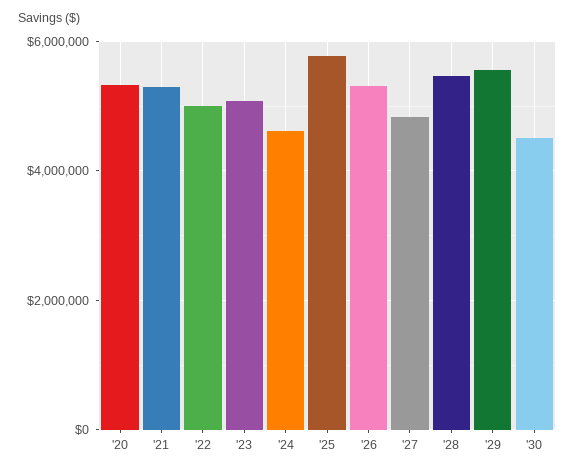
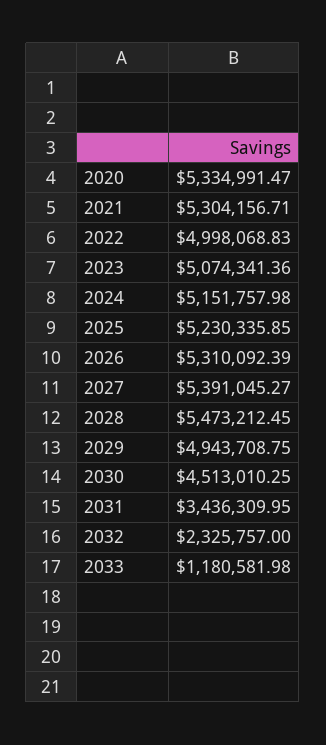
'24: 4600000 -> 5151757.98
'25: 5800000 -> 5230335.85
'27: 4800000 -> 5391045.27
'29: 5600000 -> 4943708.75
2031: none -> 3436309.95
2032: none -> 2325757
2033: none -> 1180581.98

